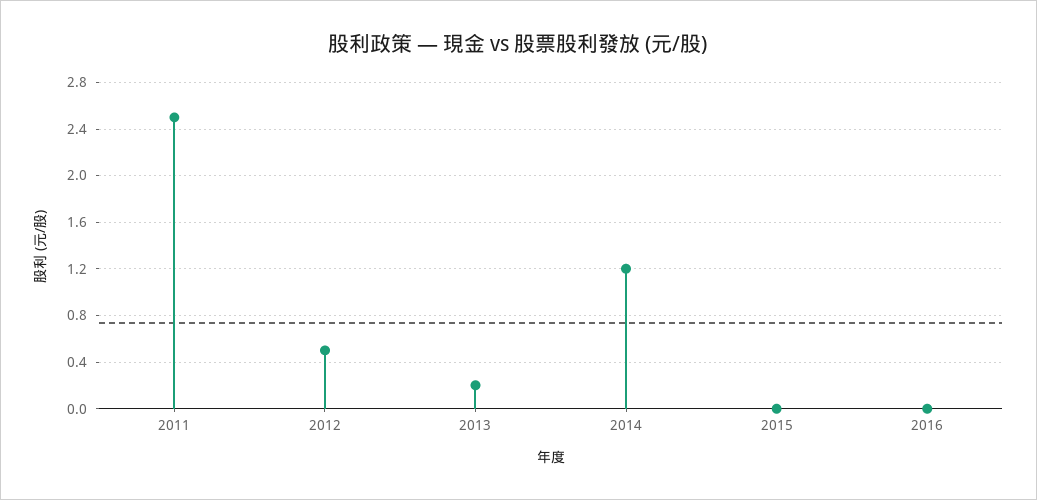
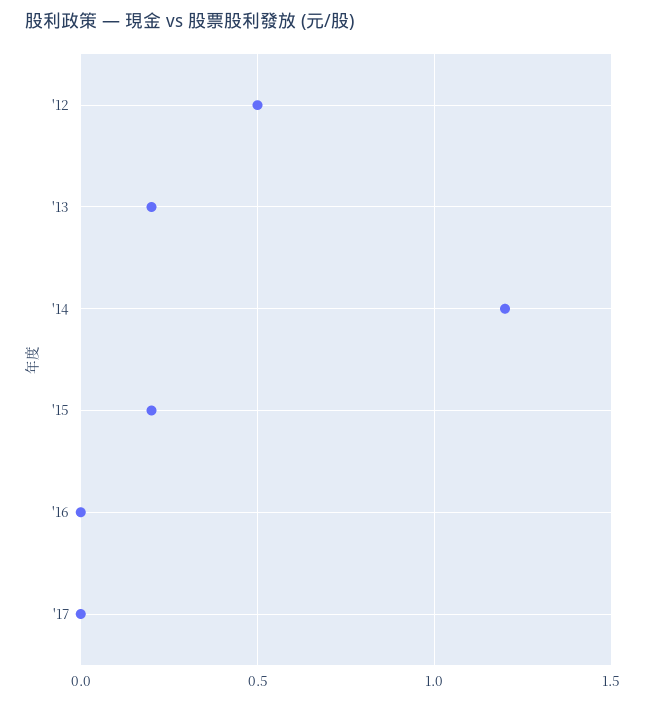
2011: 2.5 -> none
2015: 0 -> 0.2
'17: none -> 0

